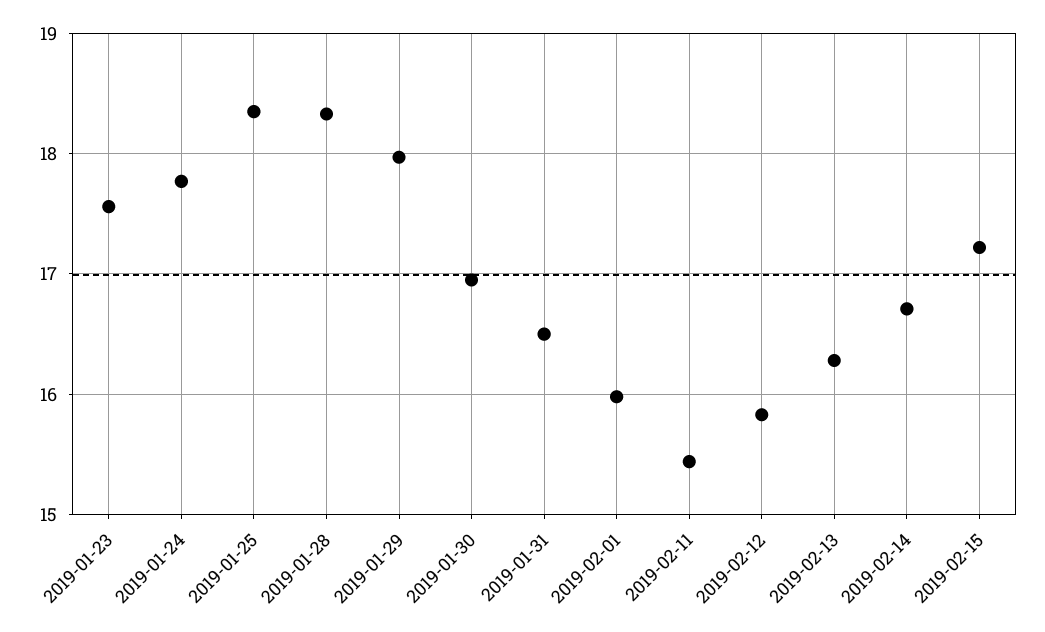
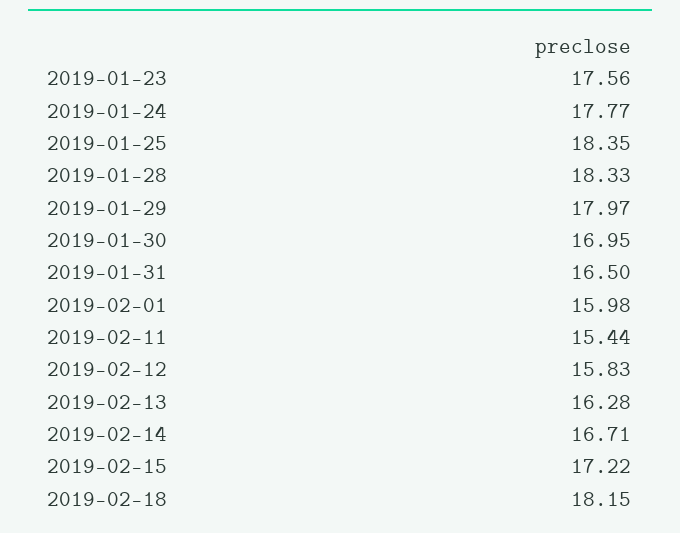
2019-02-18: none -> 18.15

